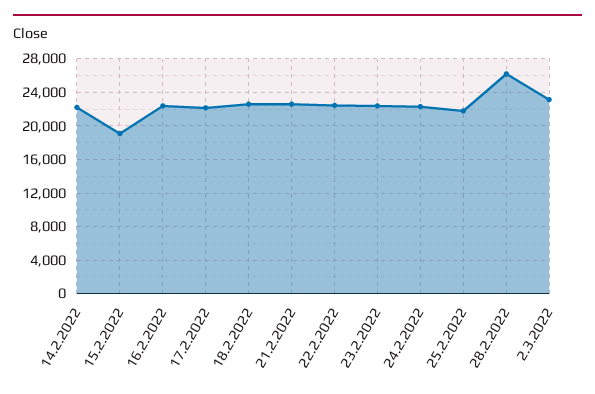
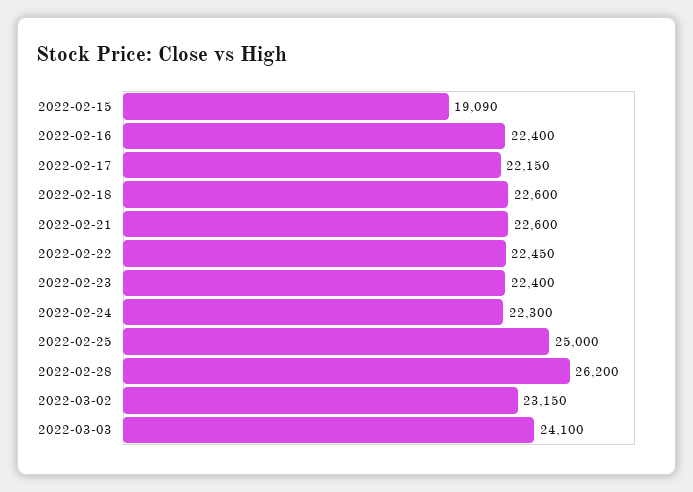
14.2.2022: 22000 -> none
25.2.2022: 22000 -> 25000
2022-03-03: none -> 24100

